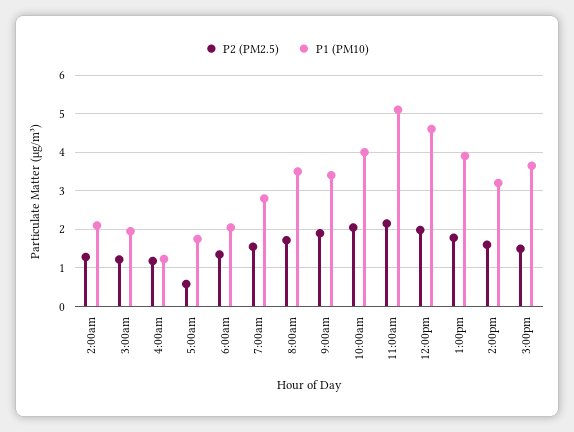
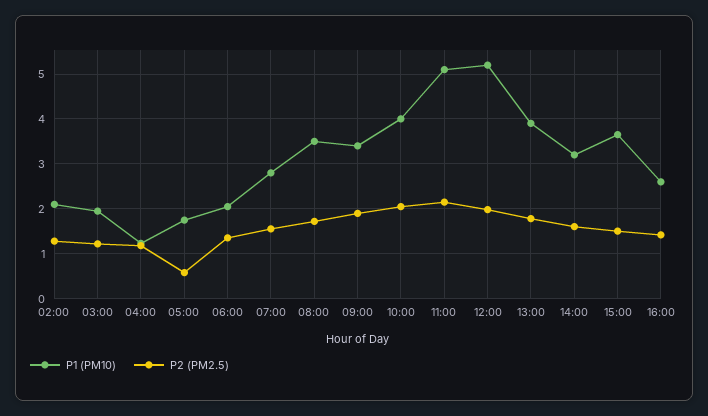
P1 (PM10), 12:00pm: 4.6 -> 5.2
P1 (PM10), 16:00: none -> 2.6
P2 (PM2.5), 16:00: none -> 1.4

